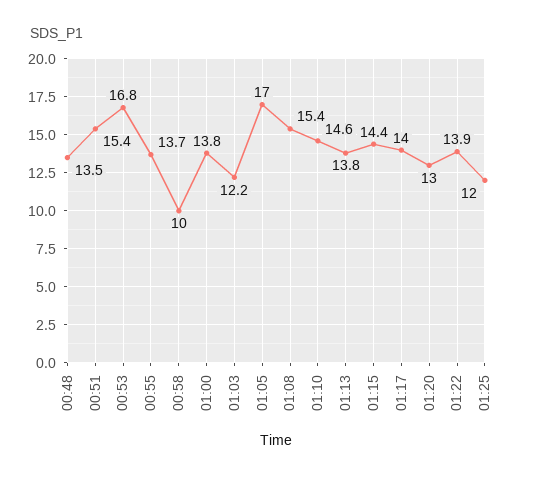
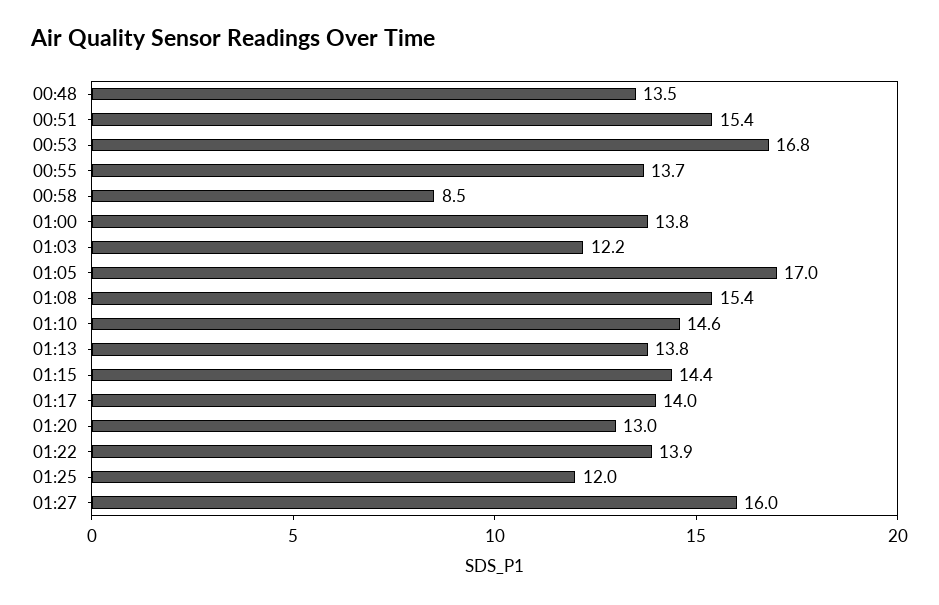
00:58: 10 -> 8.5
01:27: none -> 16

